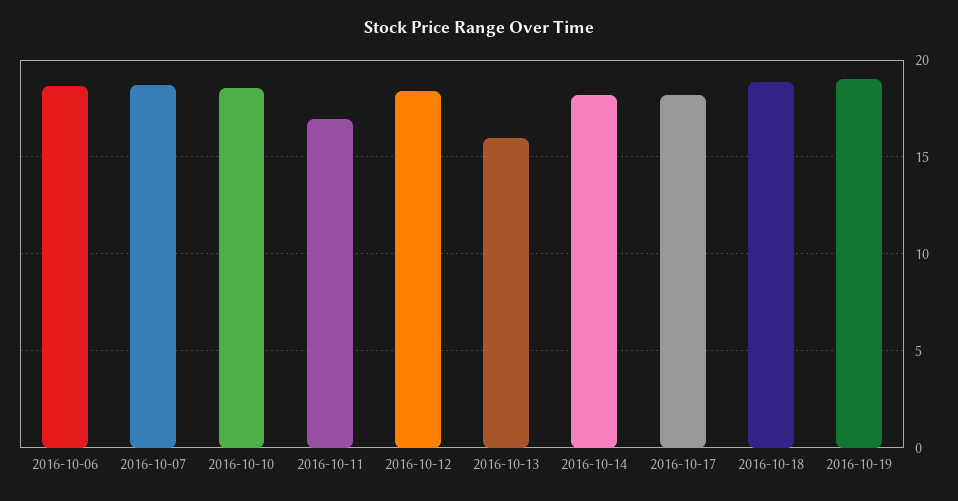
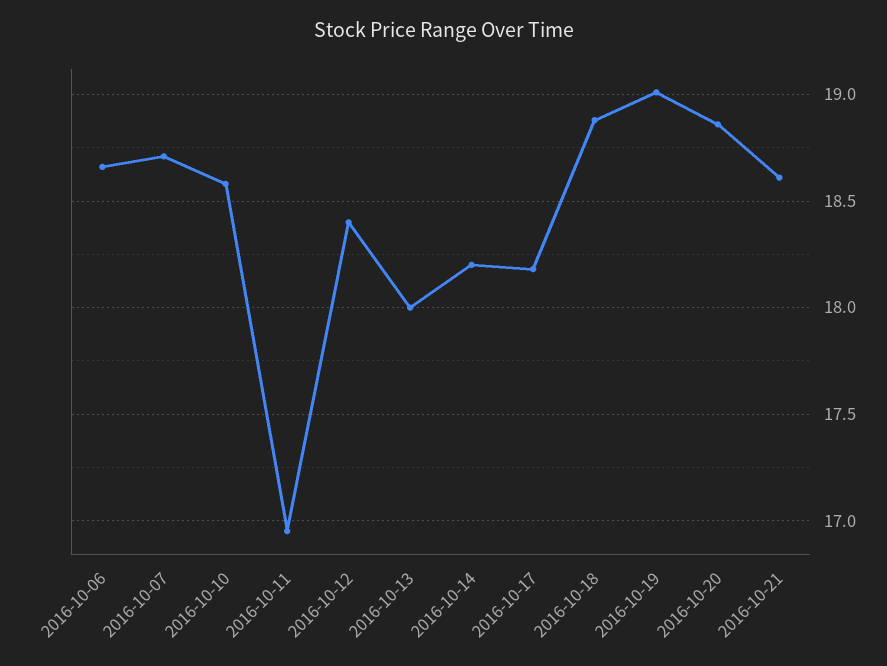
2016-10-13: 16 -> 18
2016-10-20: none -> 18.85
2016-10-21: none -> 18.6

